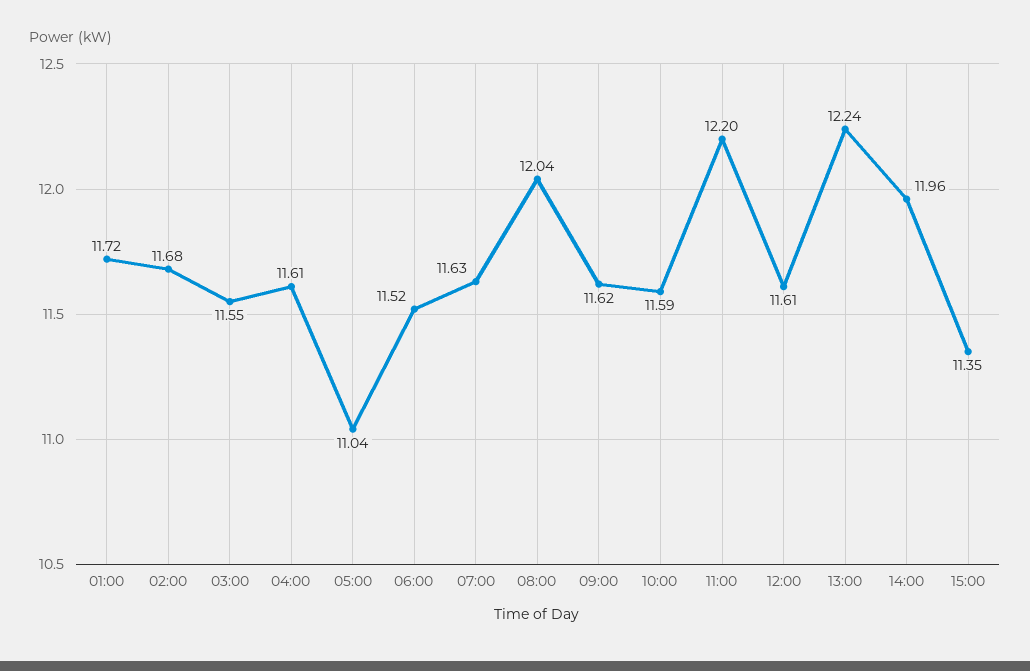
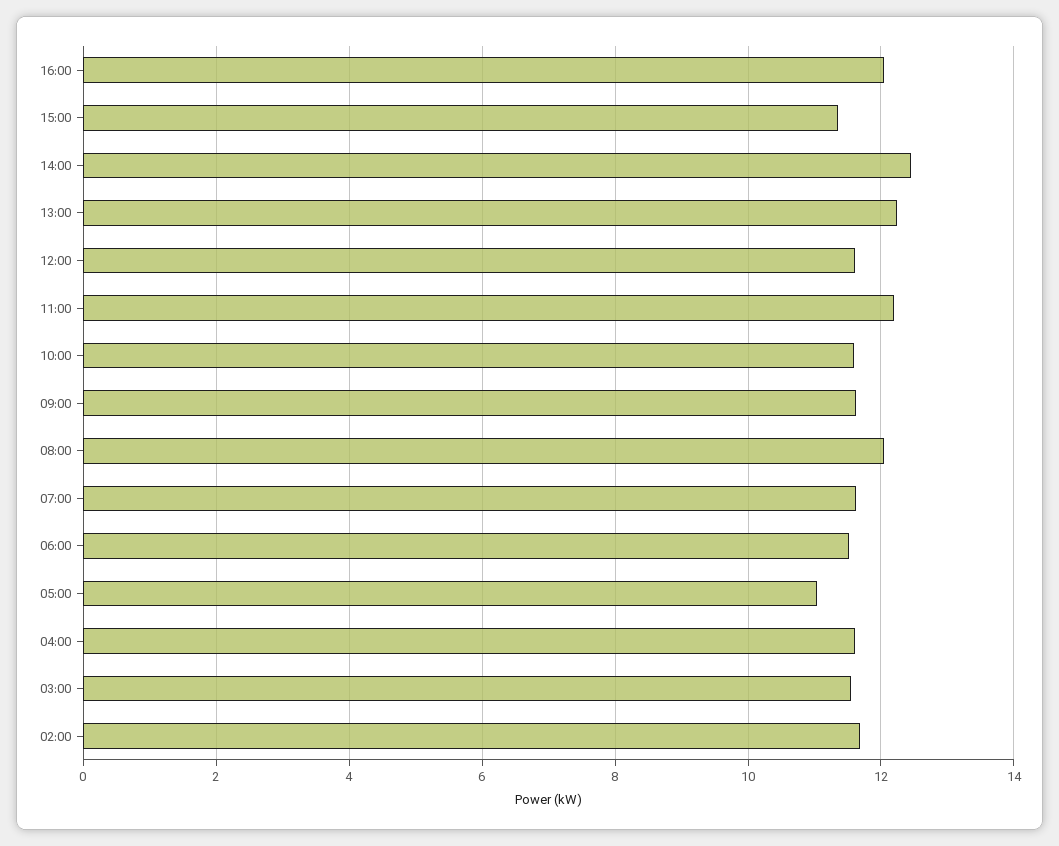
01:00: 11.72 -> none
14:00: 11.96 -> 12.4
16:00: none -> 12

